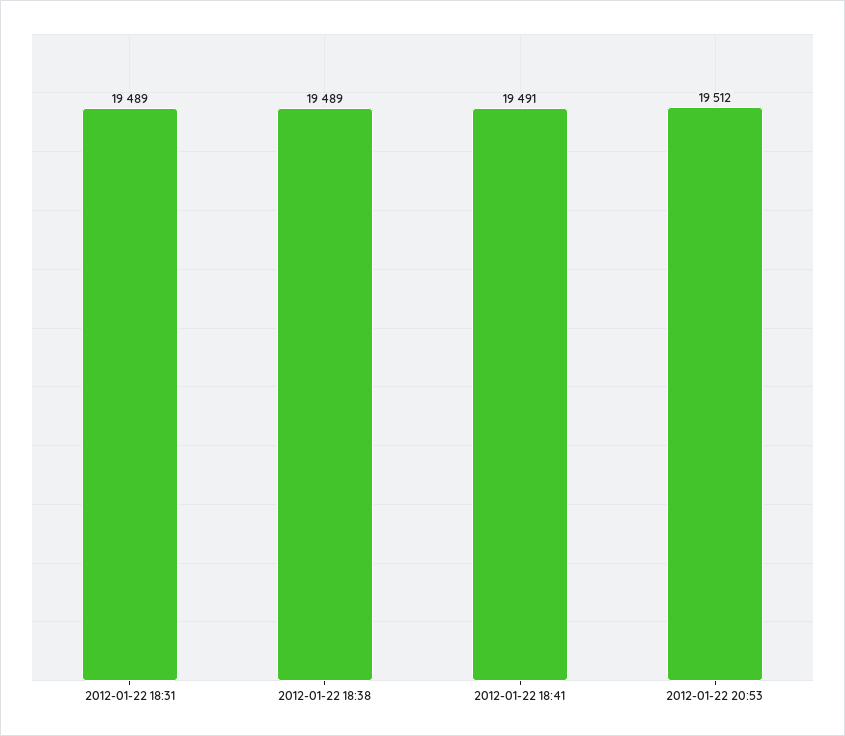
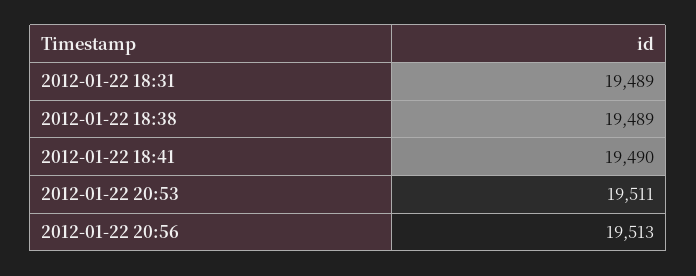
2012-01-22 18:41: 19491 -> 19490
2012-01-22 20:53: 19512 -> 19511
2012-01-22 20:56: none -> 19513

